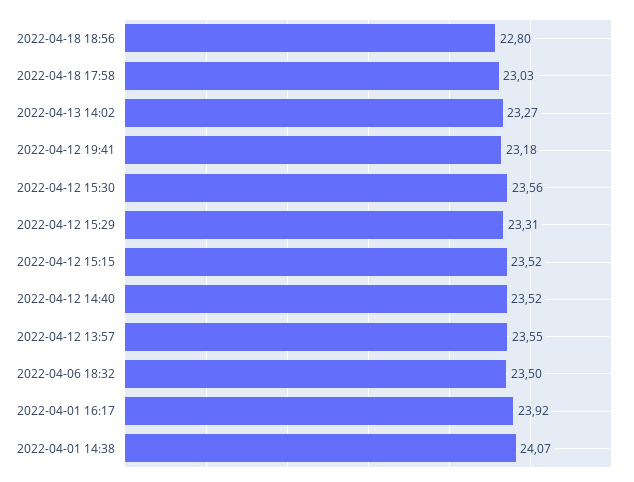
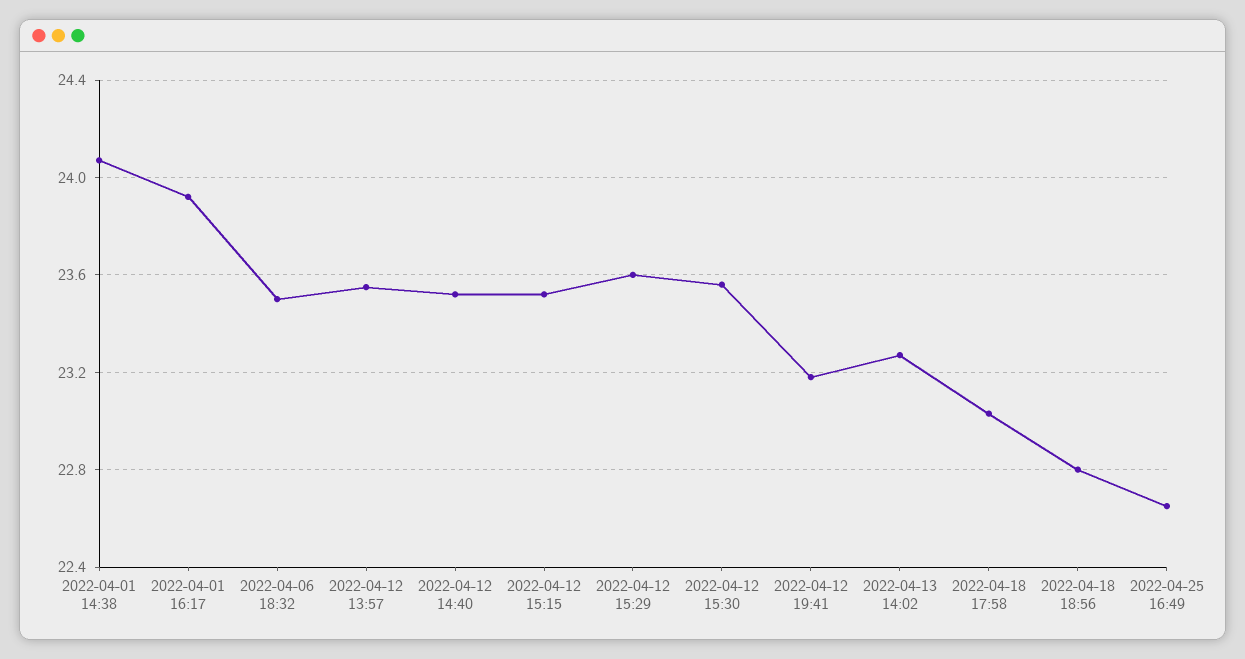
2022-04-12 15:29: 23.31 -> 23.6
2022-04-25 16:49: none -> 22.65

